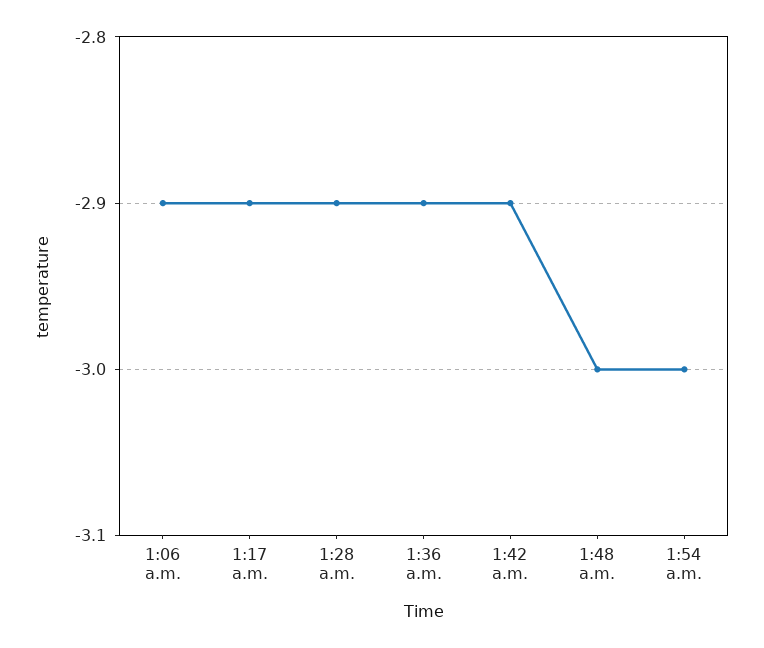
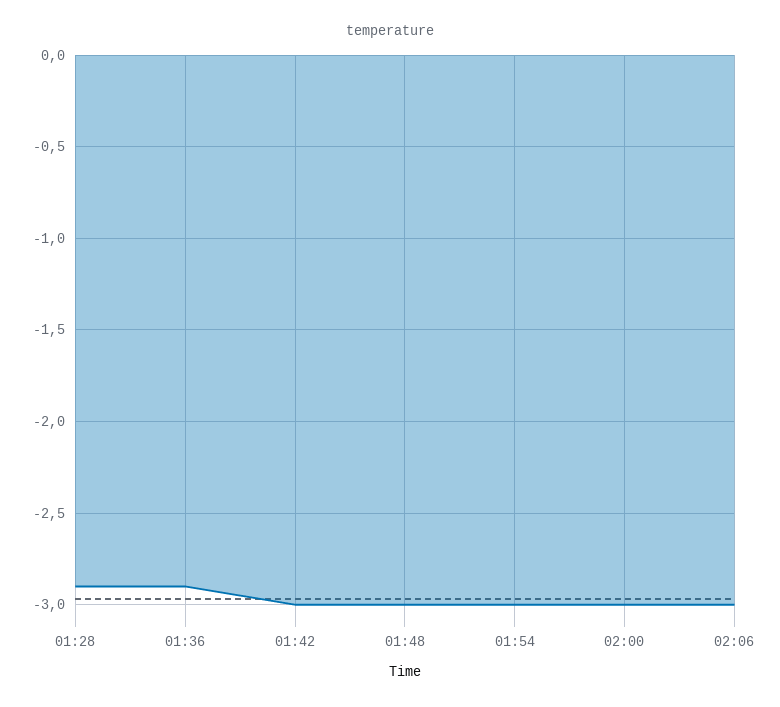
1:06 a.m.: -2.9 -> none
1:17 a.m.: -2.9 -> none
1:42 a.m.: -2.9 -> -3
02:00: none -> -3
02:06: none -> -3

